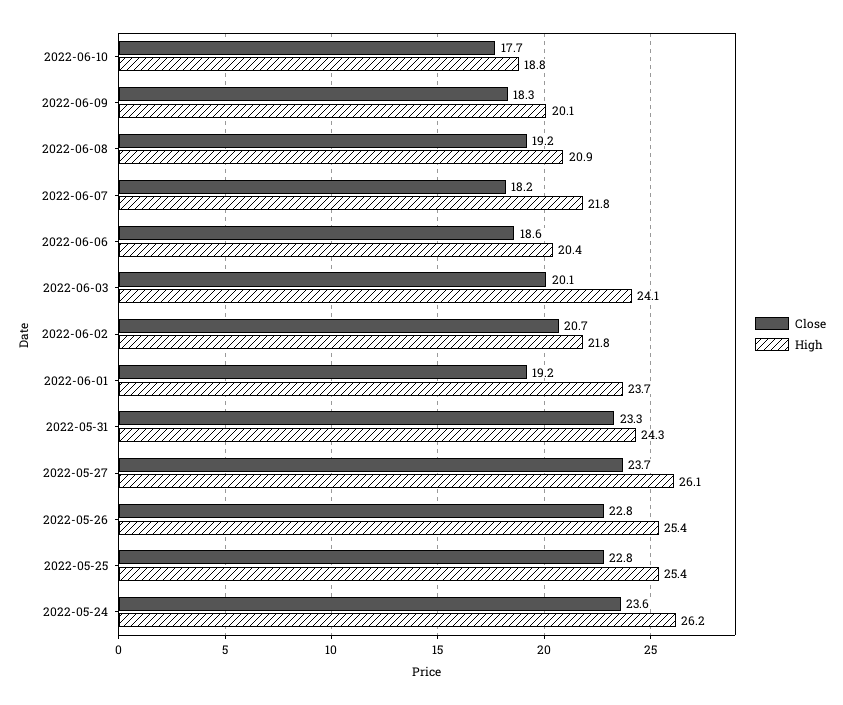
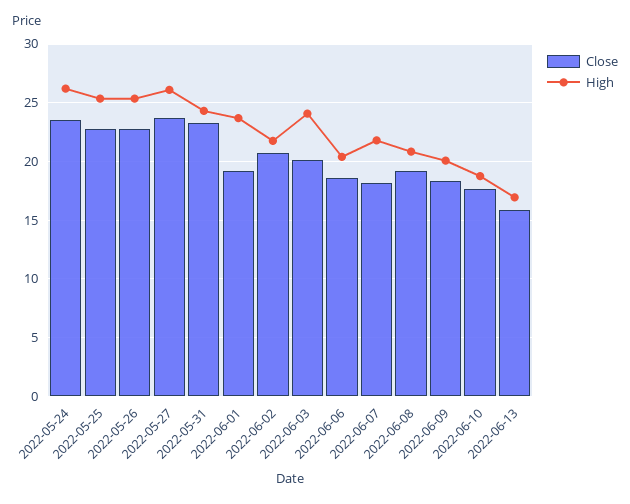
Close, 2022-06-13: none -> 16
High, 2022-06-13: none -> 17

